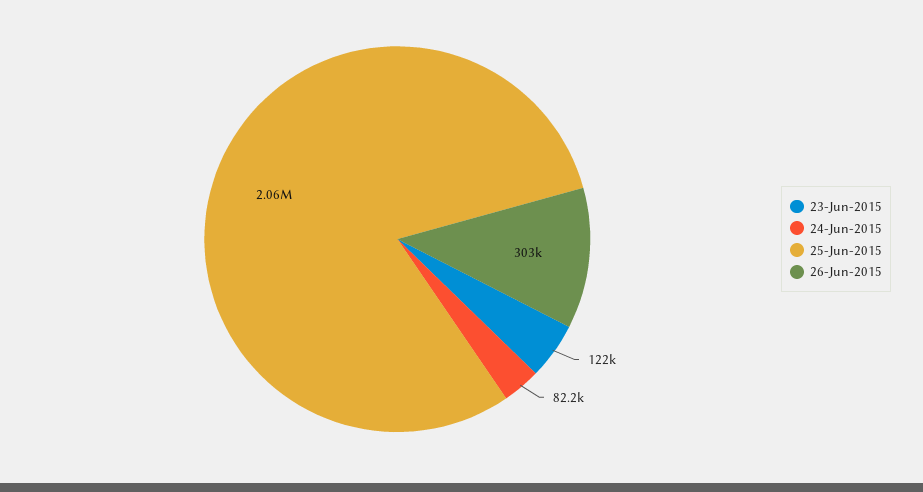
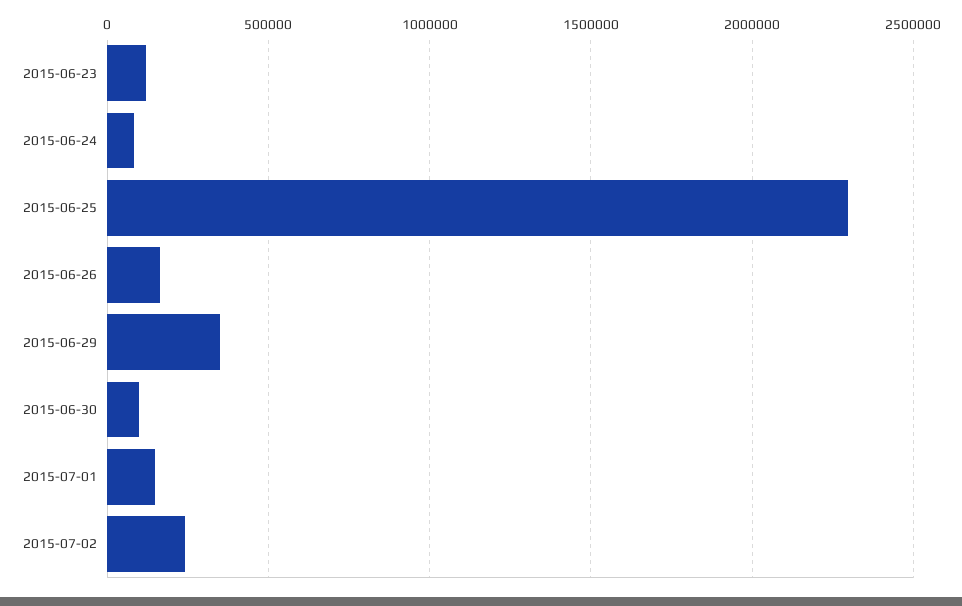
25-Jun-2015: 2060000 -> 2300000
26-Jun-2015: 303000 -> 150000
2015-06-29: none -> 350000
2015-06-30: none -> 100000
2015-07-01: none -> 150000
2015-07-02: none -> 250000

